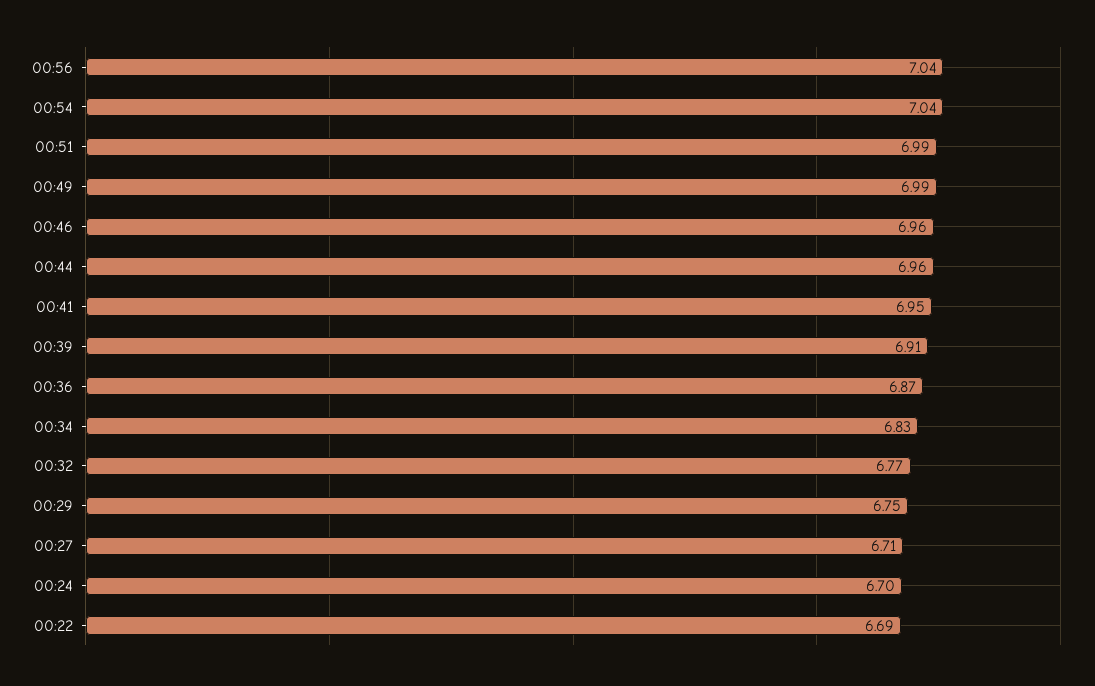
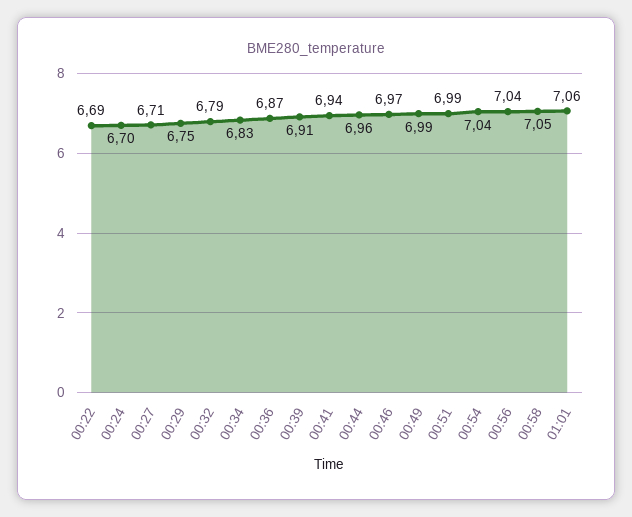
00:46: 6.96 -> 6.97
00:41: 6.95 -> 6.94
00:32: 6.77 -> 6.79
00:58: none -> 7.05
01:01: none -> 7.06

